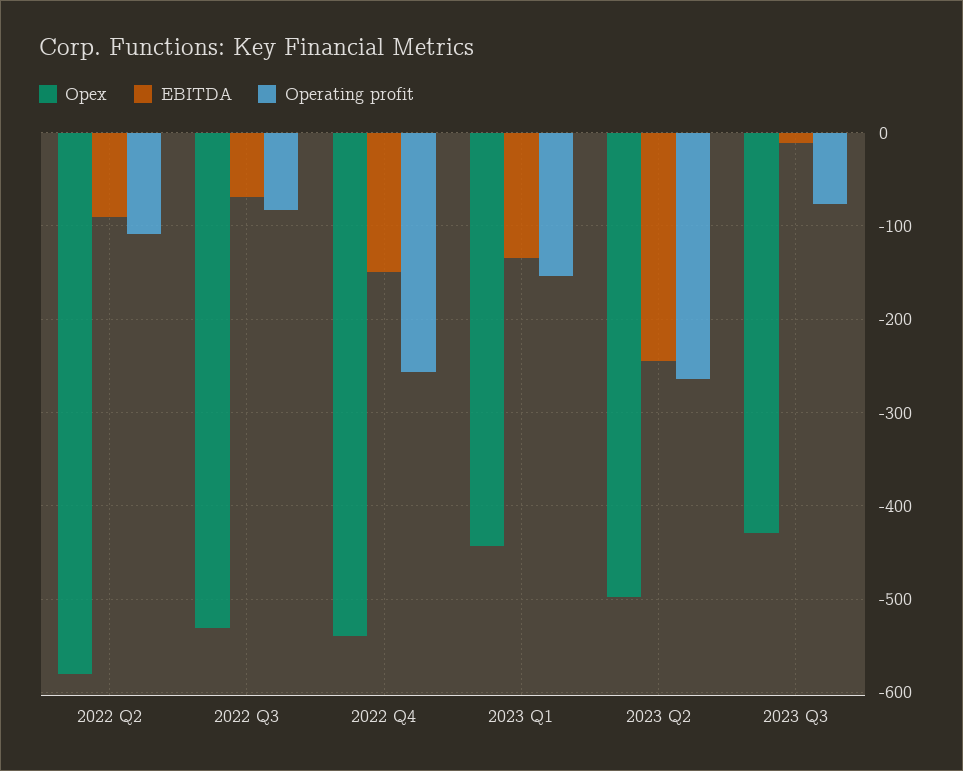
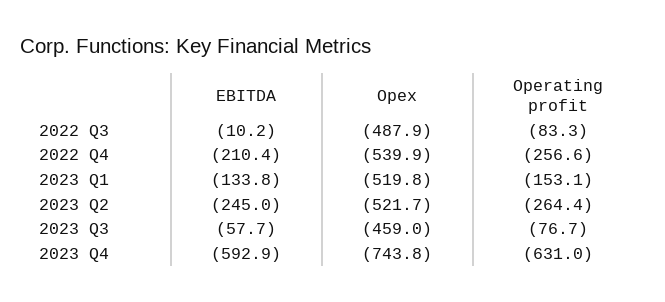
Opex, 2022 Q2: -580 -> none
EBITDA, 2022 Q2: -90 -> none
Operating profit, 2022 Q2: -110 -> none
Opex, 2022 Q3: -530 -> -487.9
EBITDA, 2022 Q3: -70 -> -10.2
EBITDA, 2022 Q4: -150 -> -210.4
Opex, 2023 Q1: -440 -> -519.8
Opex, 2023 Q2: -500 -> -521.7
Opex, 2023 Q3: -430 -> -459
EBITDA, 2023 Q3: -10 -> -57.7
EBITDA, 2023 Q4: none -> -592.9
Opex, 2023 Q4: none -> -743.8
Operating profit, 2023 Q4: none -> -631

